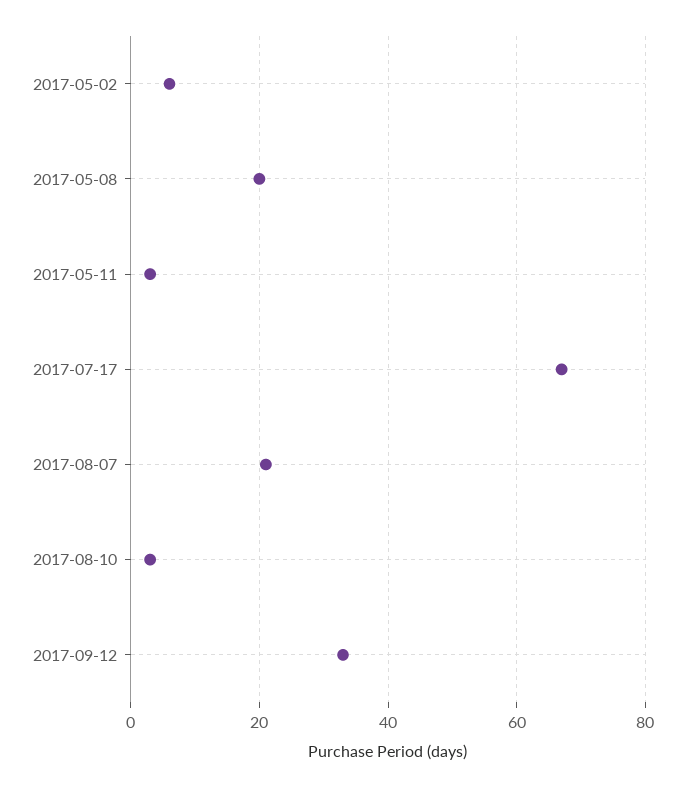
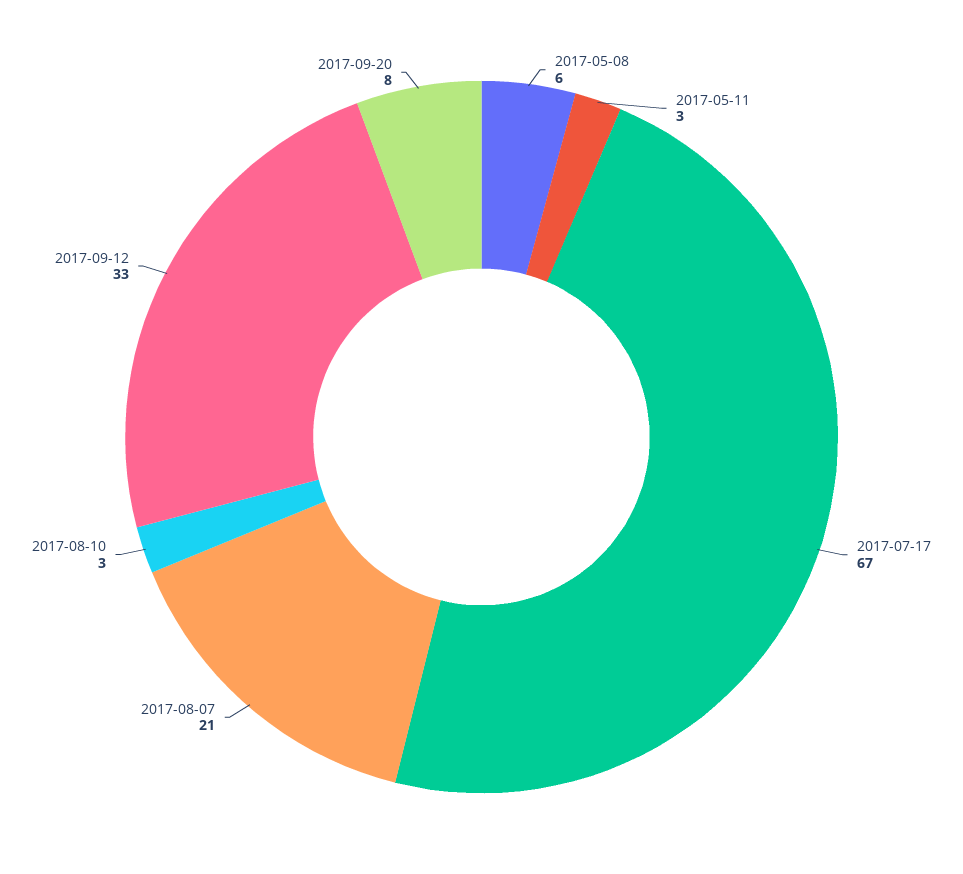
2017-05-02: 5 -> none
2017-05-08: 20 -> 6
2017-09-20: none -> 8

